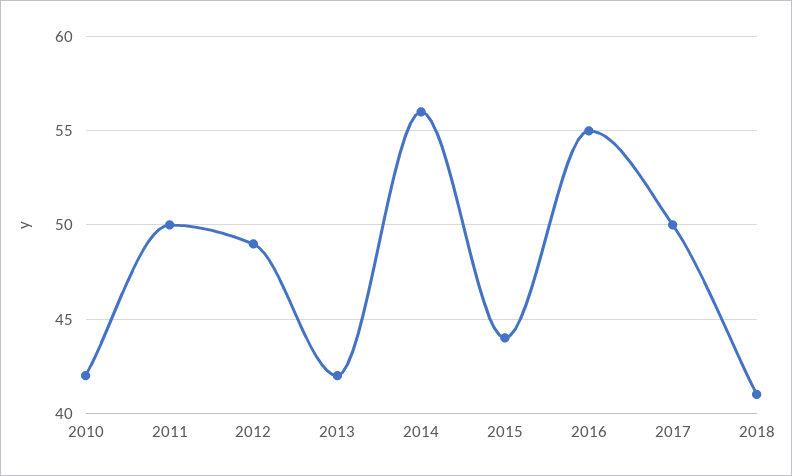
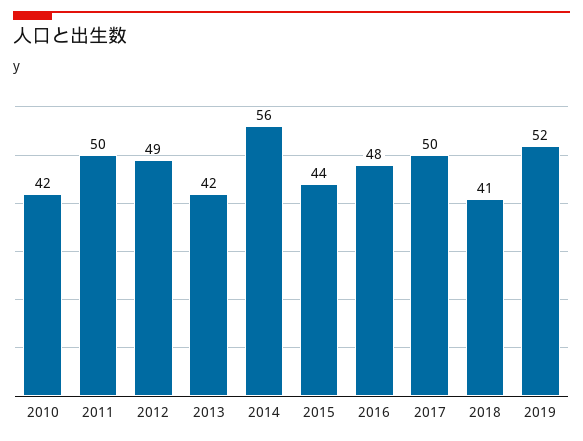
2016: 55 -> 48
2019: none -> 52

